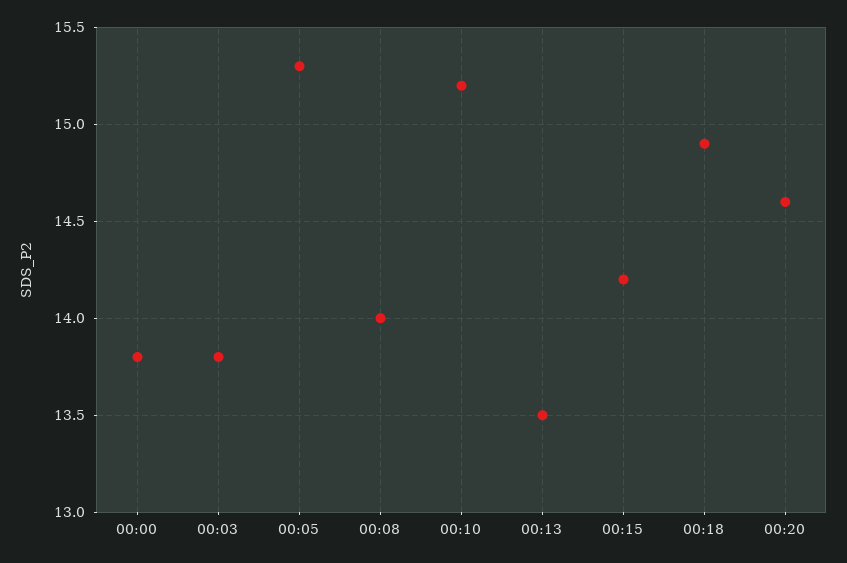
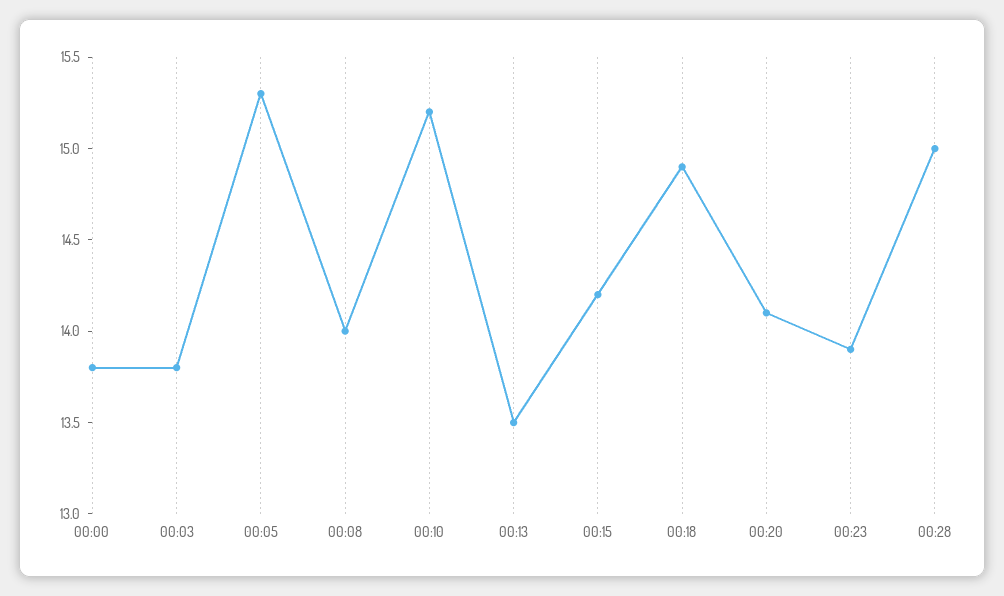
00:20: 14.6 -> 14.1
00:23: none -> 13.9
00:28: none -> 15

